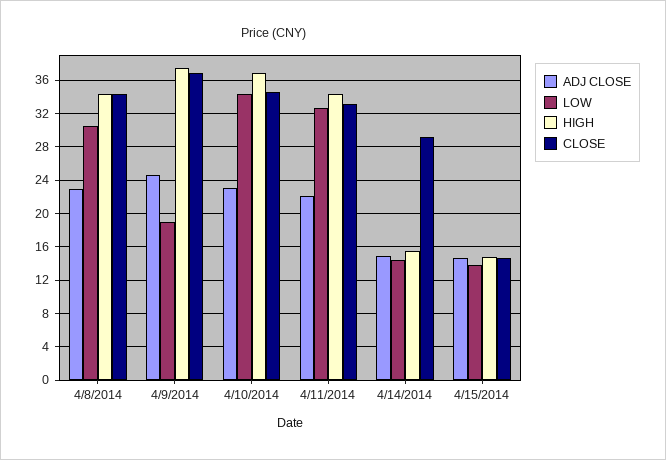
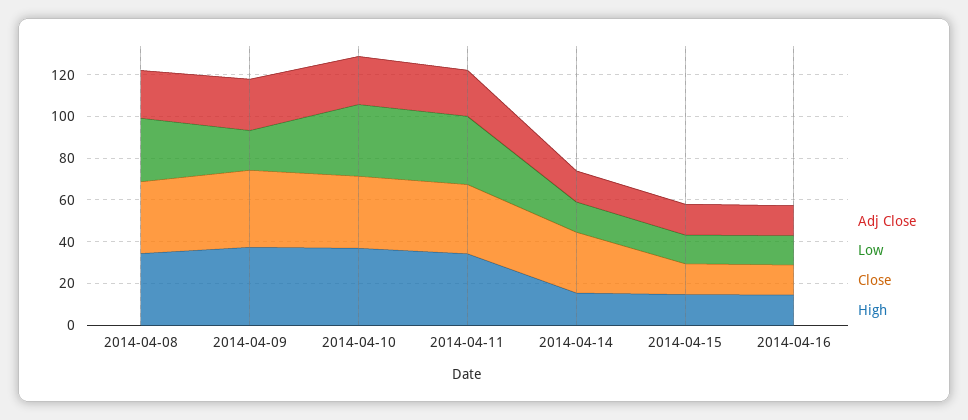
ADJ CLOSE, 2014-04-16: none -> 15
LOW, 2014-04-16: none -> 15
CLOSE, 2014-04-16: none -> 15
HIGH, 2014-04-16: none -> 15

